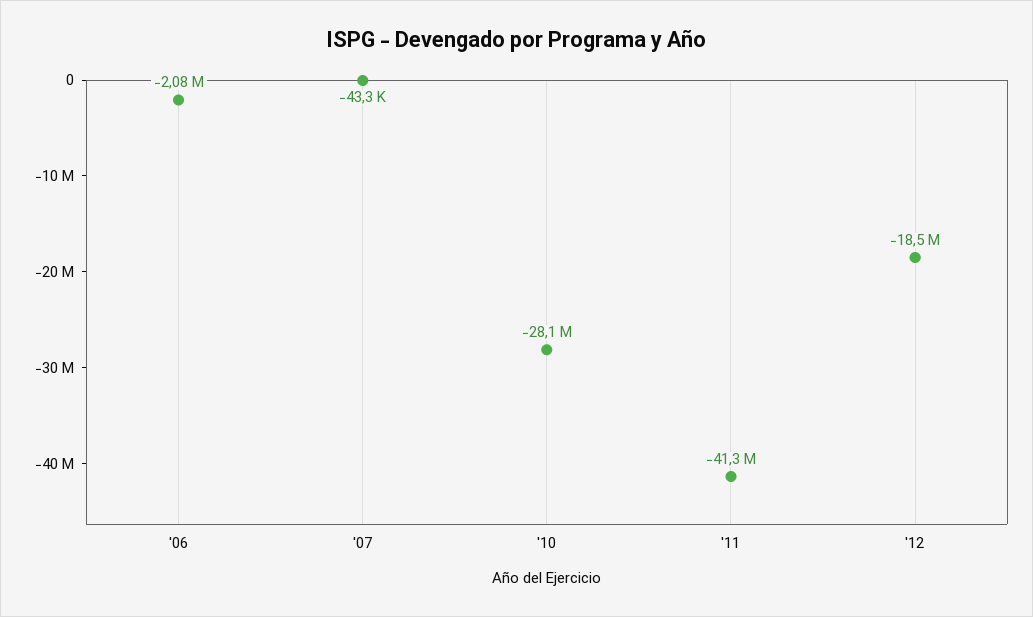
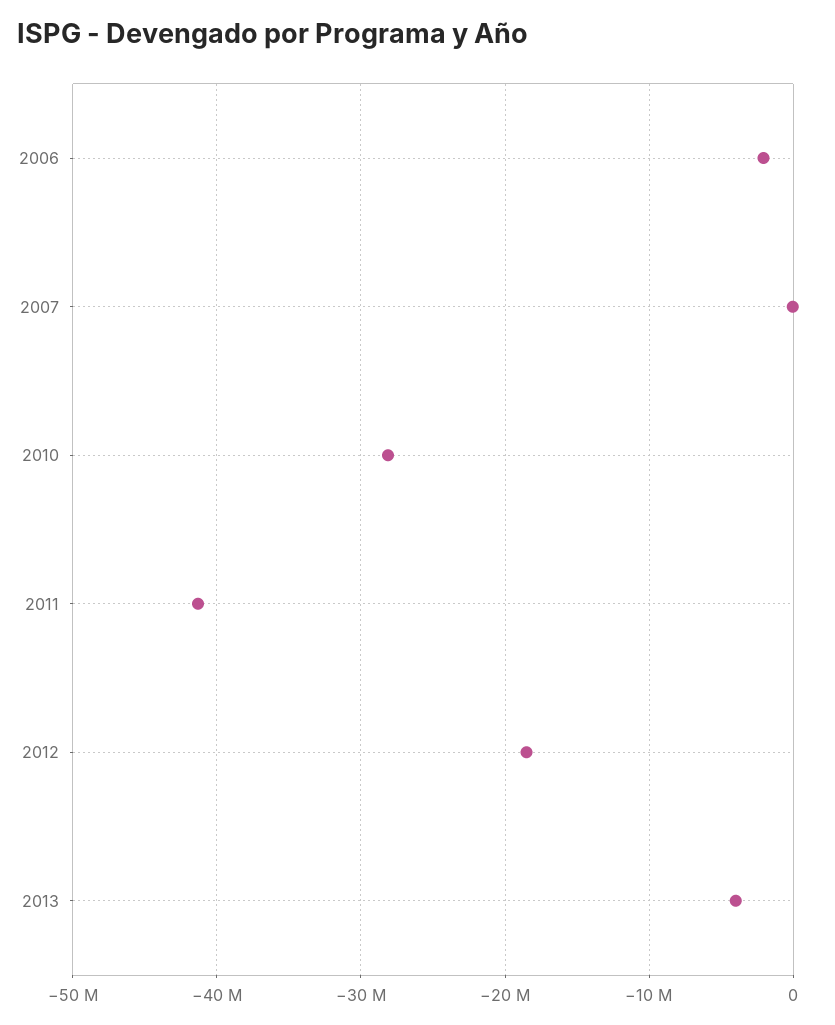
2013: none -> -4000000

